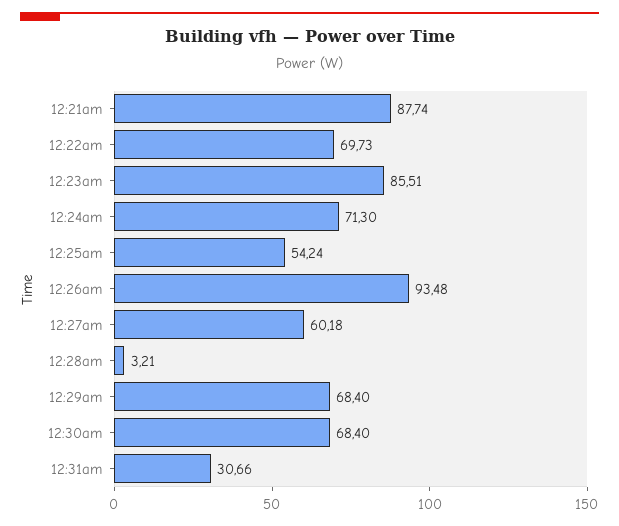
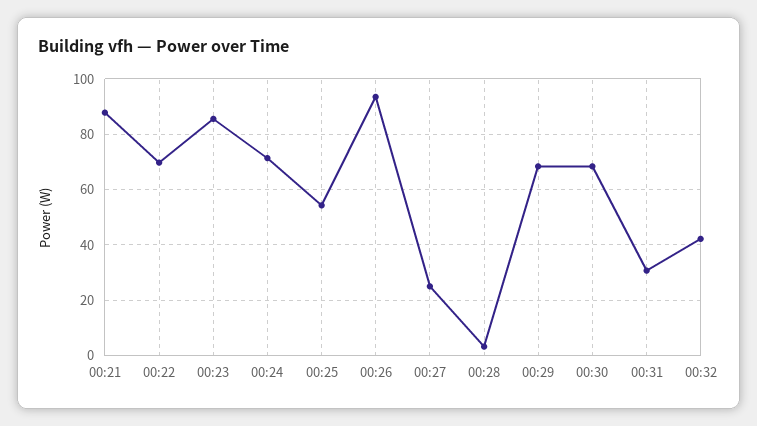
12:27am: 60.18 -> 25
00:32: none -> 42.5

